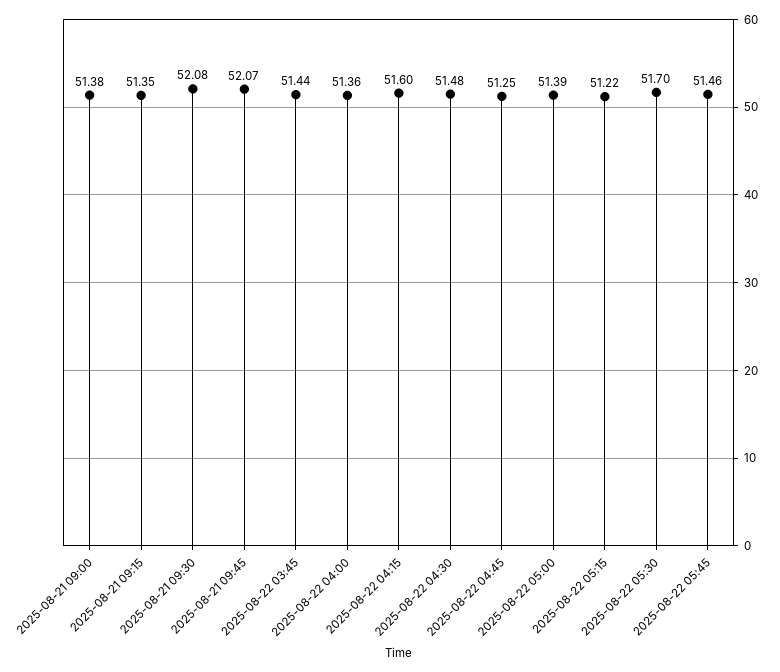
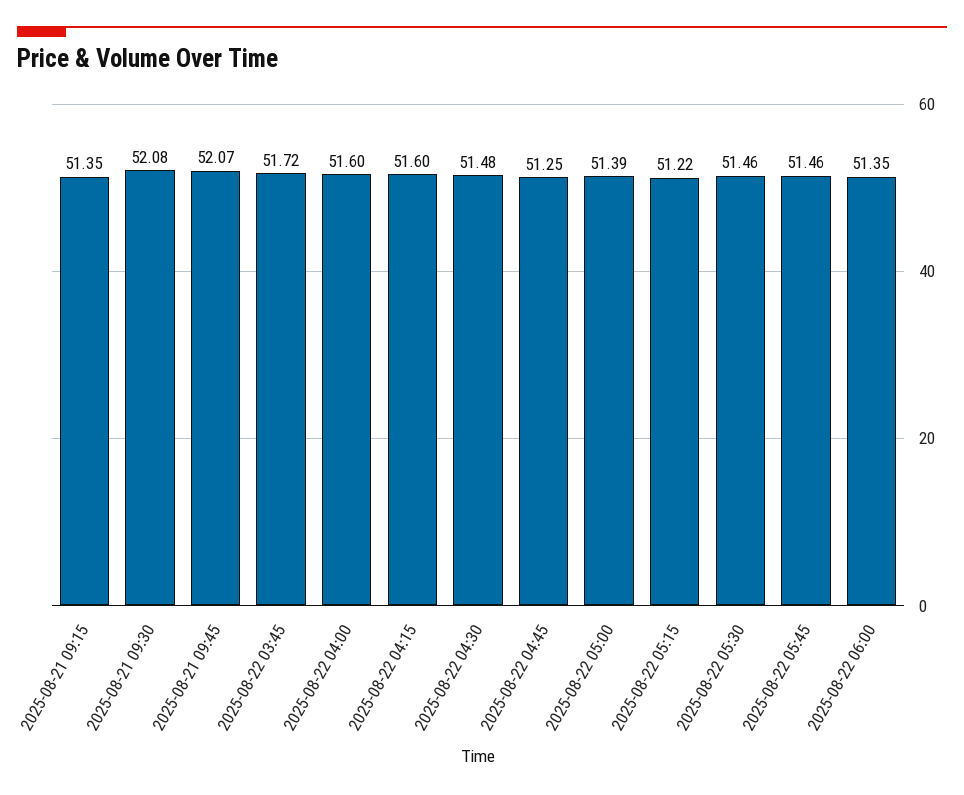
2025-08-21 09:00: 51.38 -> none
2025-08-22 03:45: 51.44 -> 51.72
2025-08-22 04:00: 51.36 -> 51.6
2025-08-22 05:30: 51.7 -> 51.46
2025-08-22 06:00: none -> 51.35

